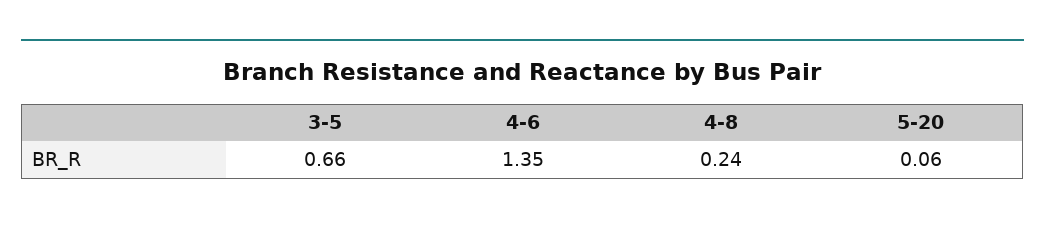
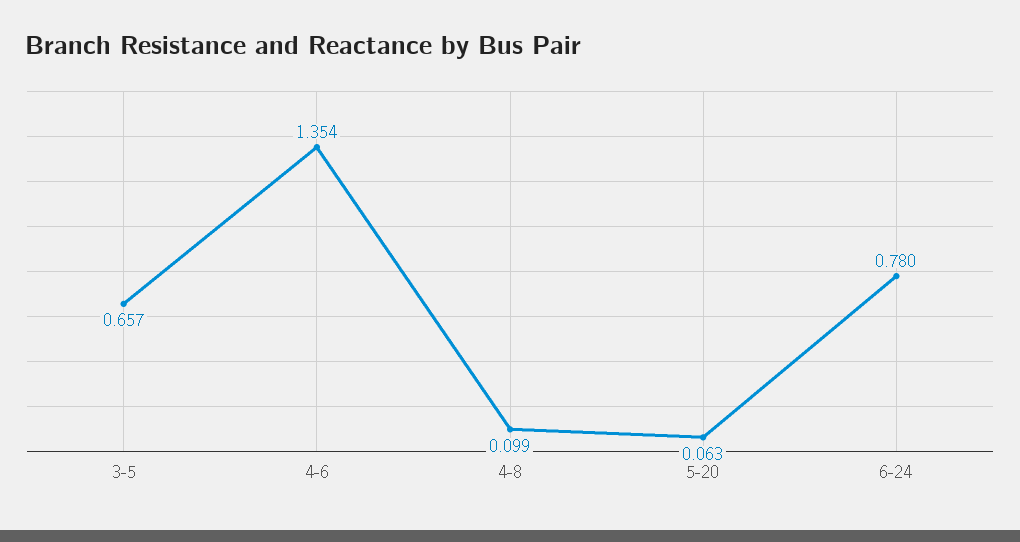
4-8: 0.24 -> 0.099
6-24: none -> 0.78

